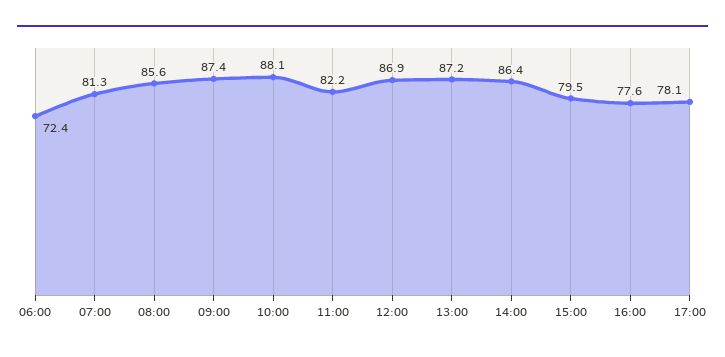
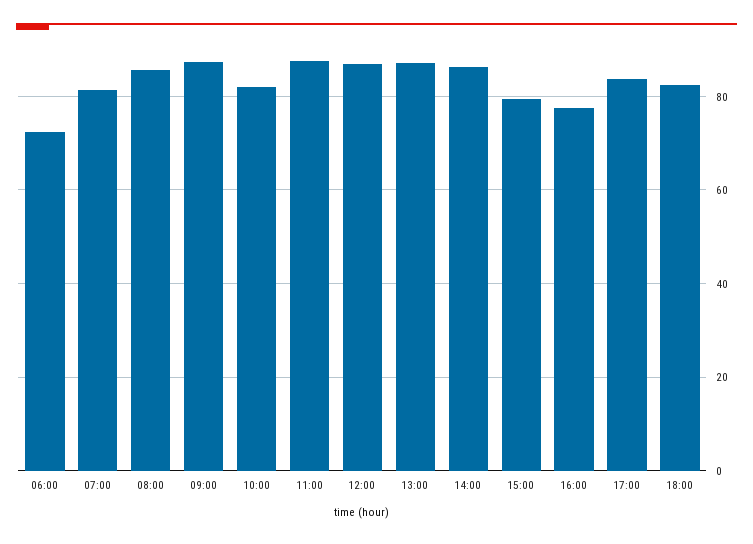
10:00: 88.1 -> 82
11:00: 82.2 -> 88
17:00: 78.1 -> 84
18:00: none -> 82

